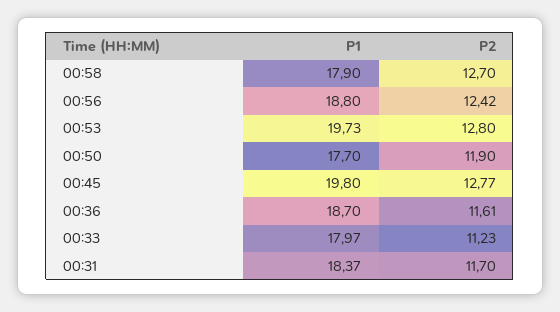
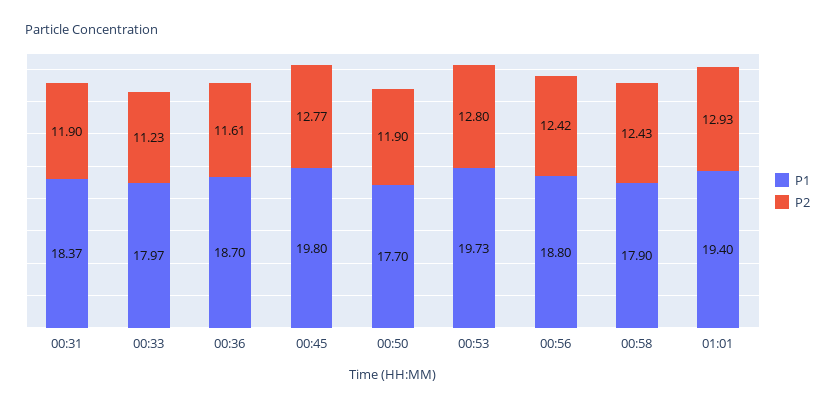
P2, 00:58: 12.7 -> 12.43
P2, 00:31: 11.7 -> 11.9
P1, 01:01: none -> 19.4
P2, 01:01: none -> 12.93

